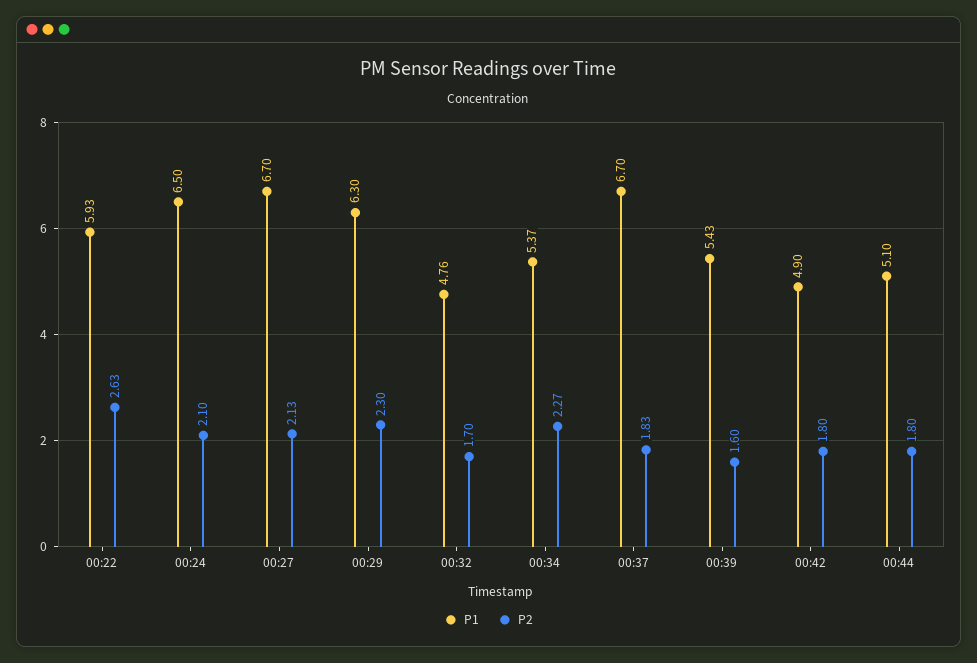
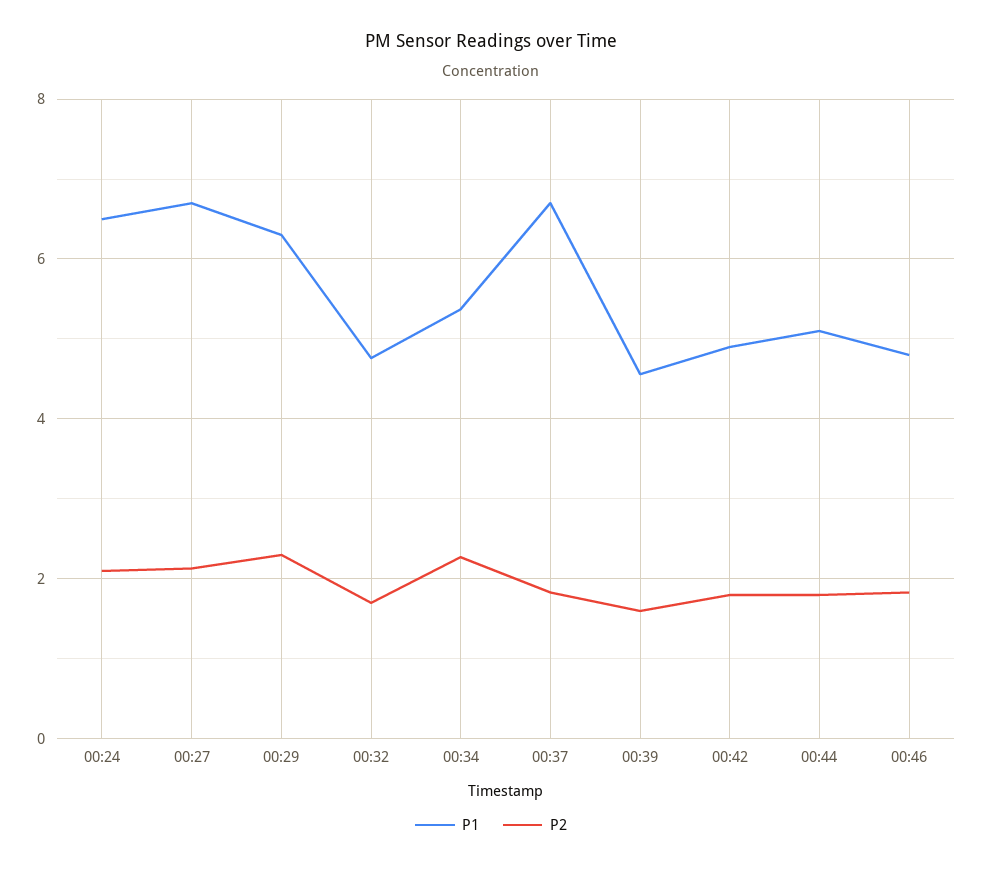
P1, 00:22: 5.93 -> none
P2, 00:22: 2.63 -> none
P1, 00:39: 5.43 -> 4.6
P1, 00:46: none -> 4.8
P2, 00:46: none -> 1.8

